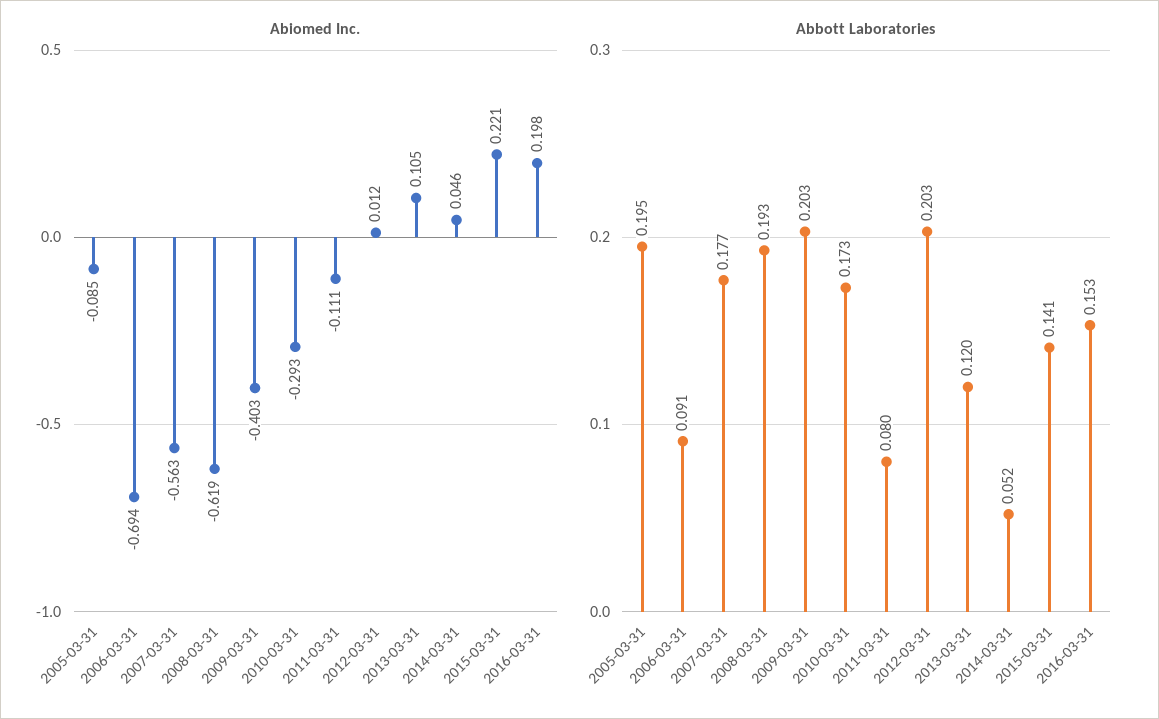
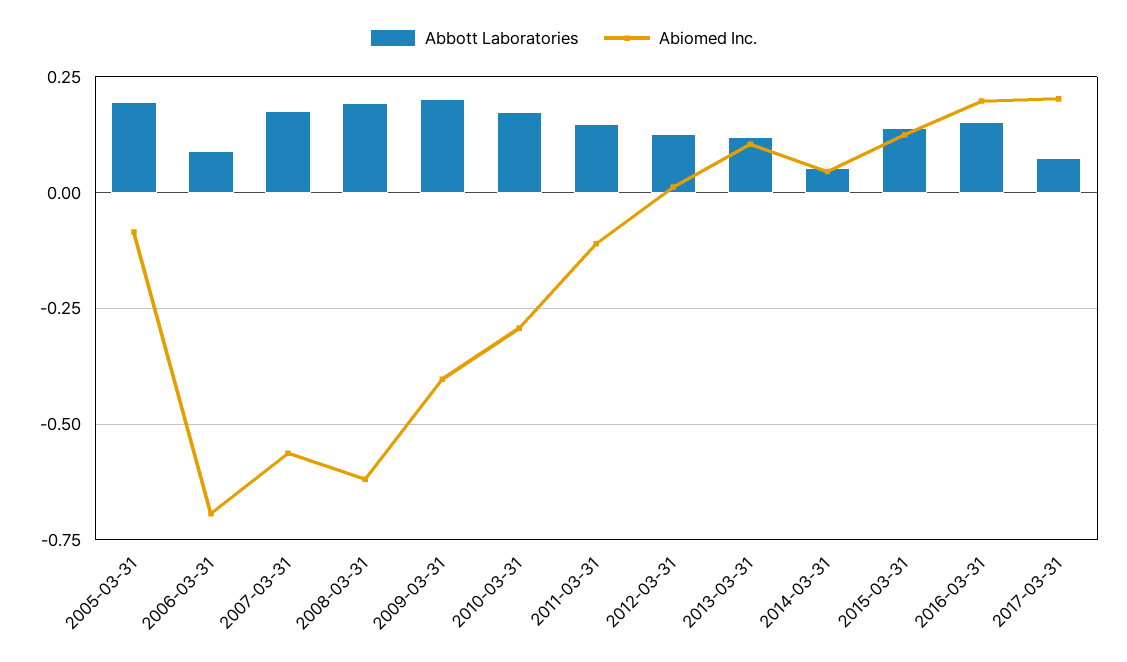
Abiomed Inc., 2015-03-31: 0.221 -> 0.125
Abbott Laboratories, 2011-03-31: 0.08 -> 0.15
Abbott Laboratories, 2012-03-31: 0.203 -> 0.125
Abbott Laboratories, 2017-03-31: none -> 0.075
Abiomed Inc., 2017-03-31: none -> 0.2

